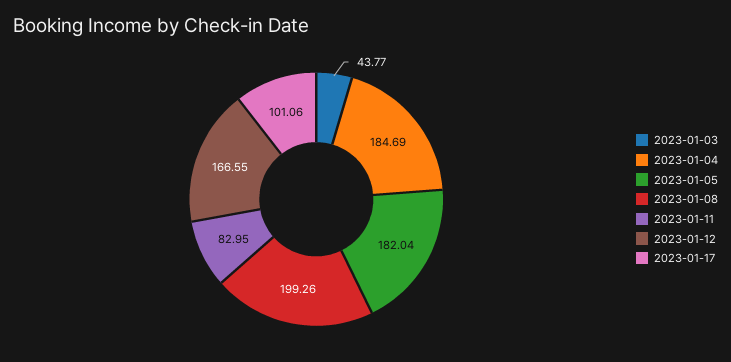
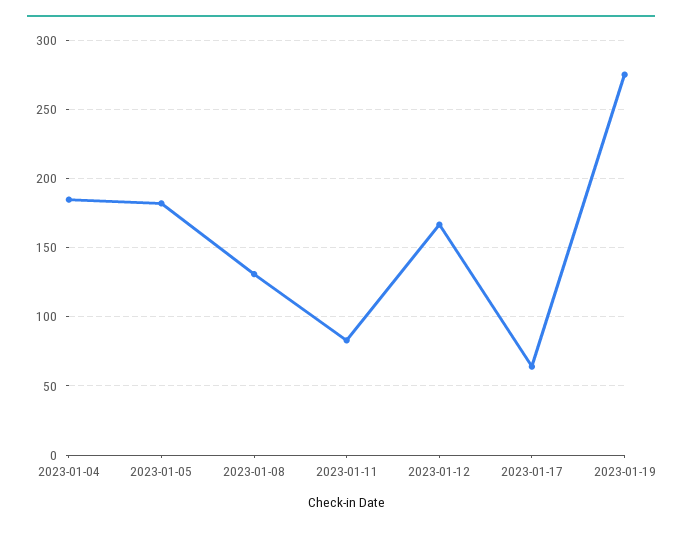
2023-01-03: 43.77 -> none
2023-01-08: 199.26 -> 130
2023-01-17: 101.06 -> 65
2023-01-19: none -> 275

